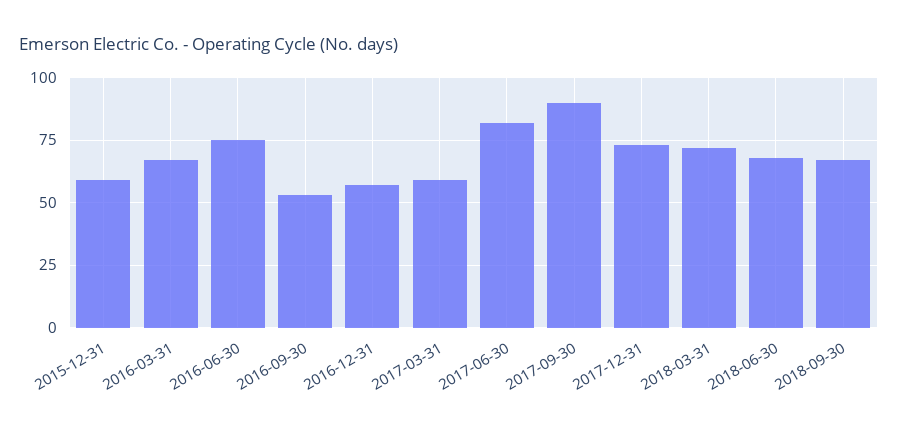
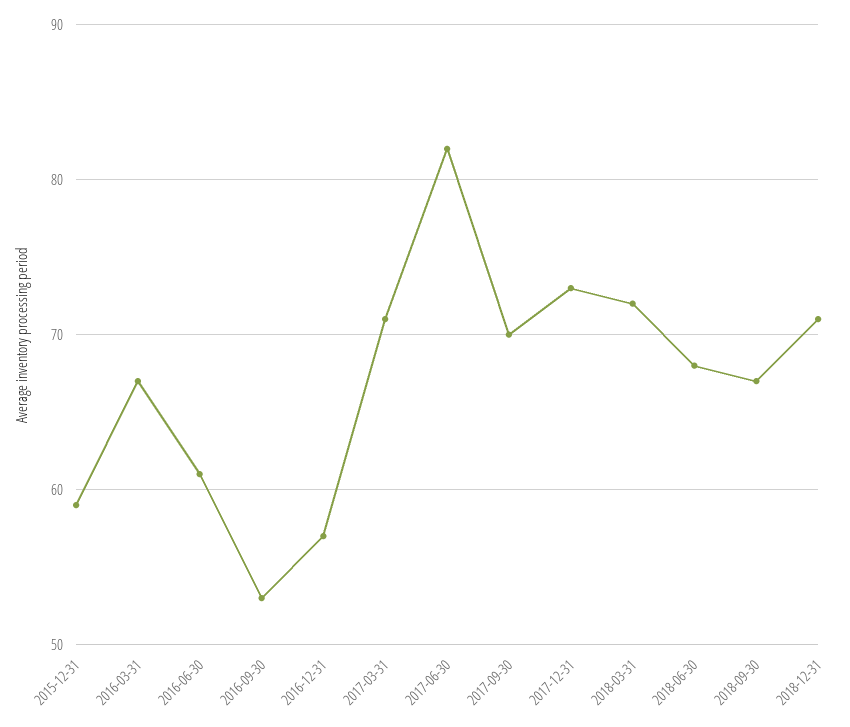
2016-06-30: 75 -> 61
2017-03-31: 60 -> 71
2017-09-30: 90 -> 70
2018-12-31: none -> 71

